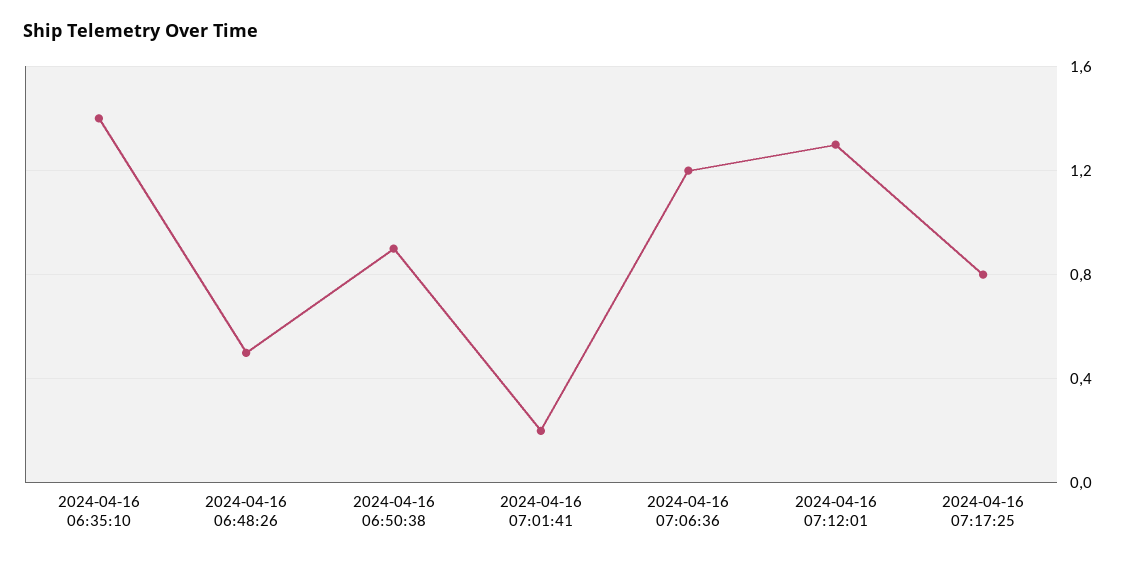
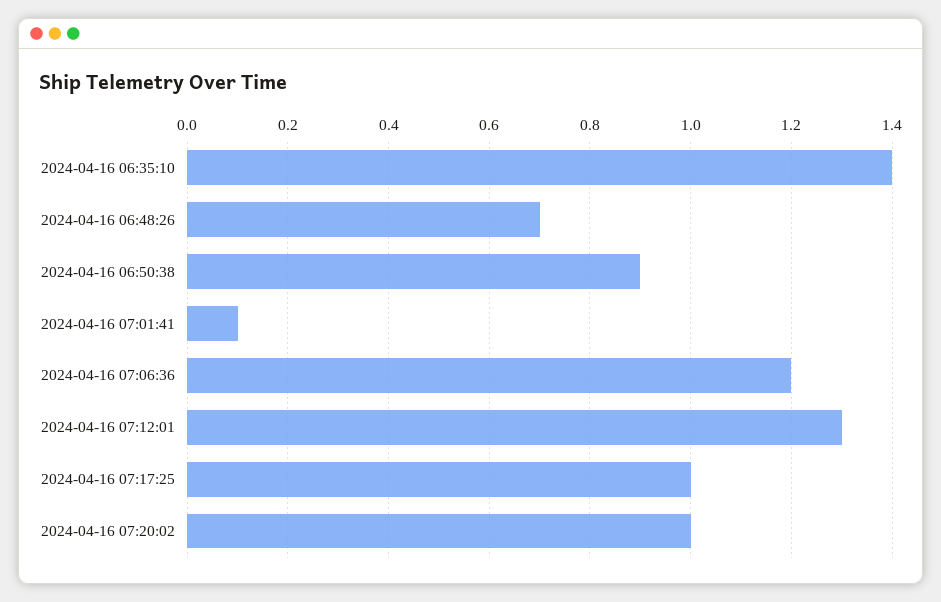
2024-04-16 06:48:26: 0.5 -> 0.7
2024-04-16 07:01:41: 0.2 -> 0.1
2024-04-16 07:17:25: 0.8 -> 1
2024-04-16 07:20:02: none -> 1

